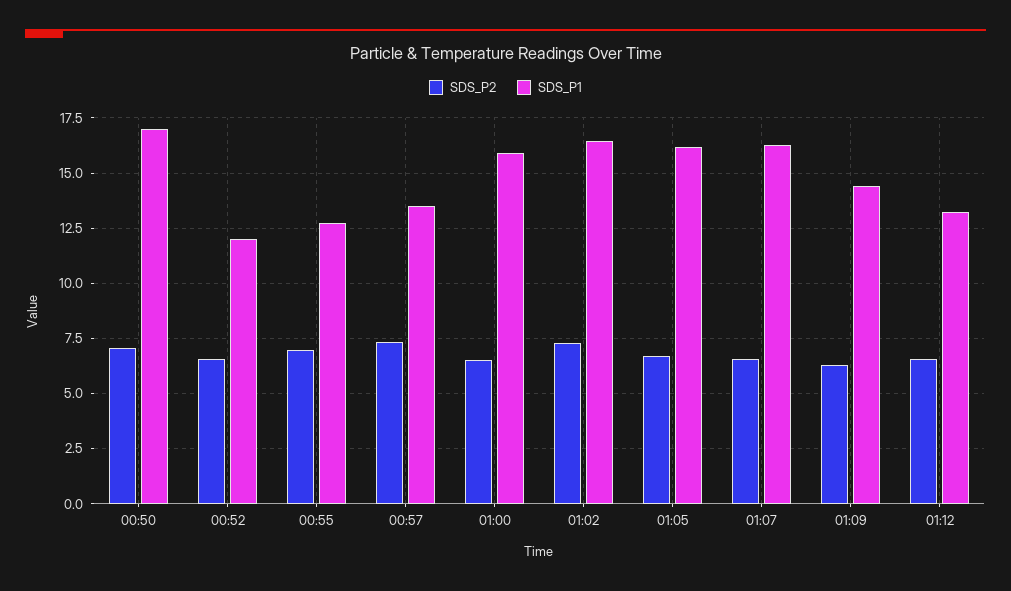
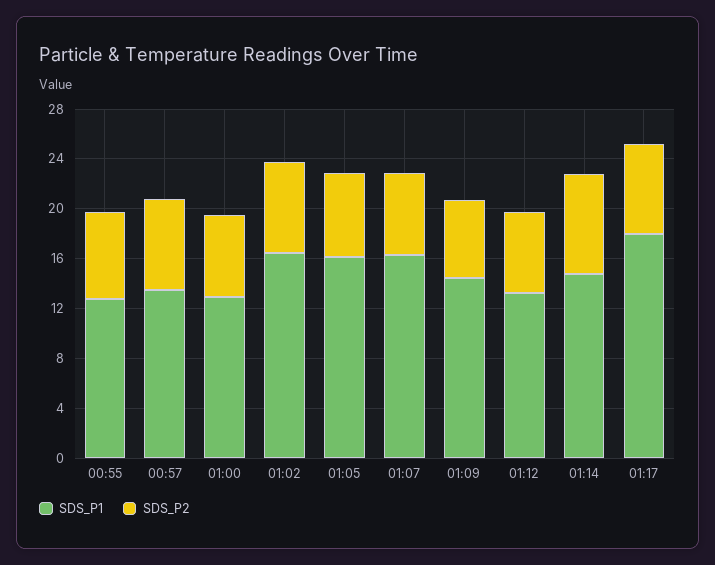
SDS_P2, 00:50: 7 -> none
SDS_P1, 00:50: 17 -> none
SDS_P2, 00:52: 6.5 -> none
SDS_P1, 00:52: 12 -> none
SDS_P1, 01:00: 16 -> 13
SDS_P1, 01:14: none -> 15
SDS_P2, 01:14: none -> 8
SDS_P1, 01:17: none -> 18
SDS_P2, 01:17: none -> 7

